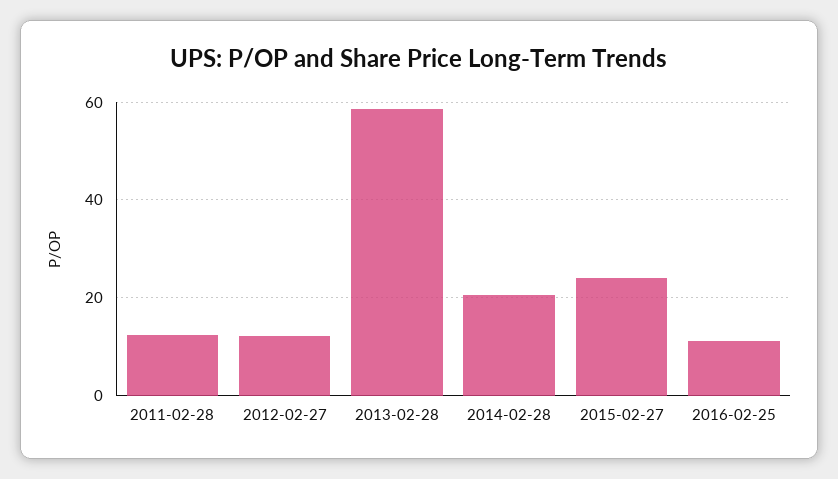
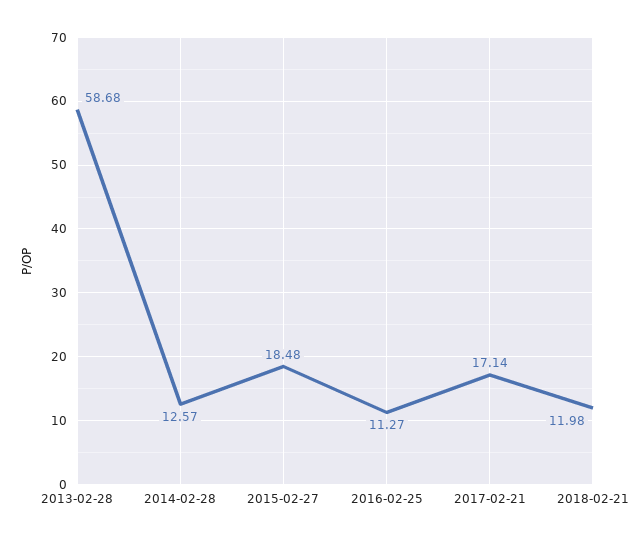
2011-02-28: 12 -> none
2012-02-27: 12 -> none
2014-02-28: 20 -> 12.57
2015-02-27: 24 -> 18.48
2017-02-21: none -> 17.14
2018-02-21: none -> 11.98

